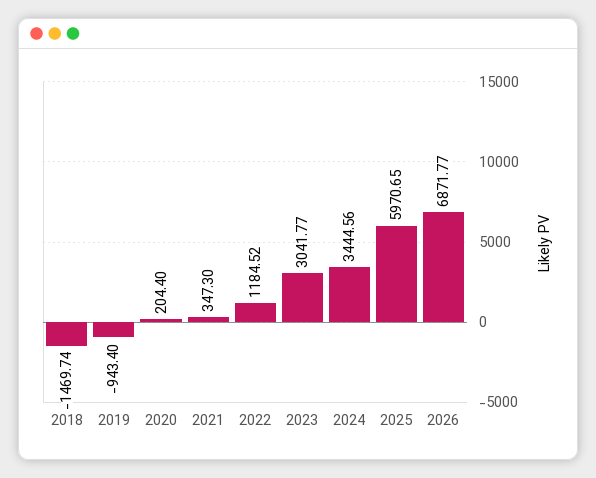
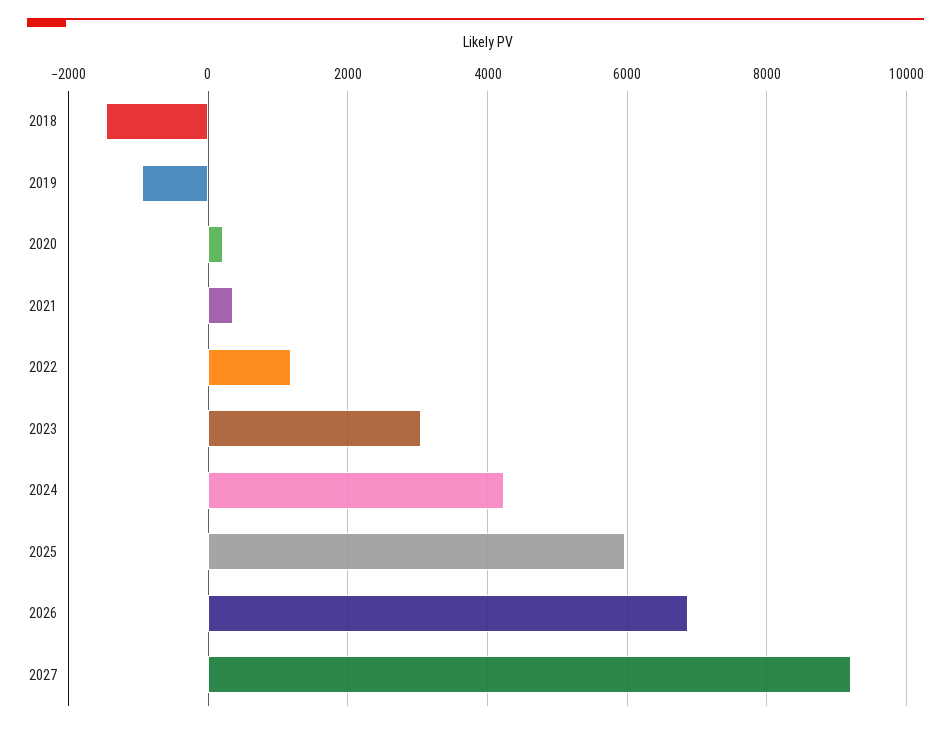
2024: 3444.56 -> 4200
2027: none -> 9200

